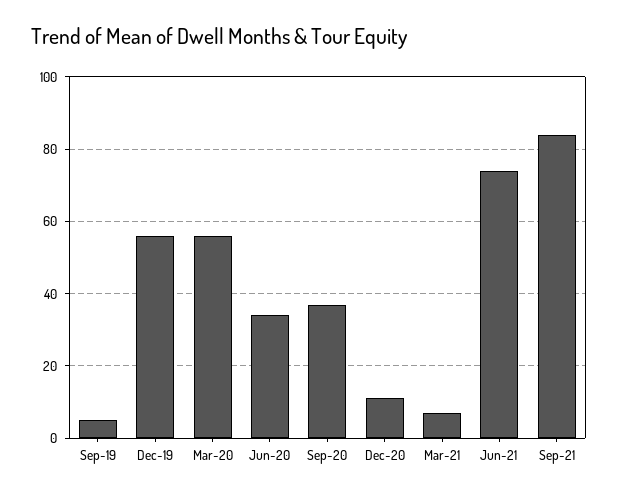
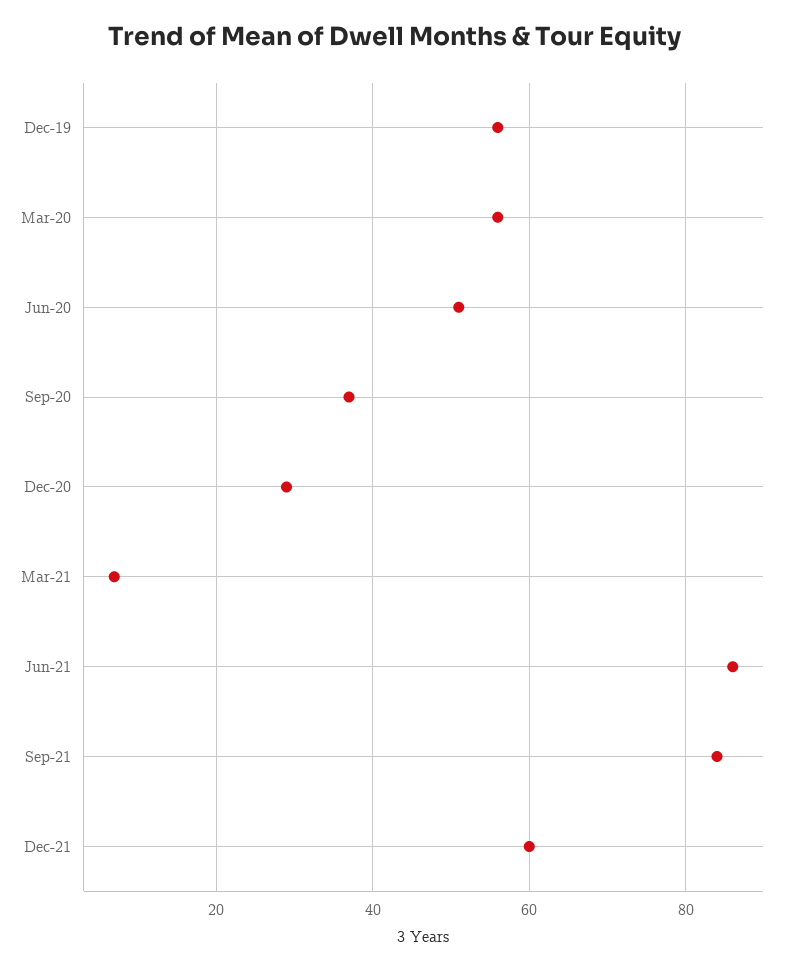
Sep-19: 5 -> none
Jun-20: 35 -> 50
Dec-20: 10 -> 30
Jun-21: 75 -> 85
Dec-21: none -> 60

